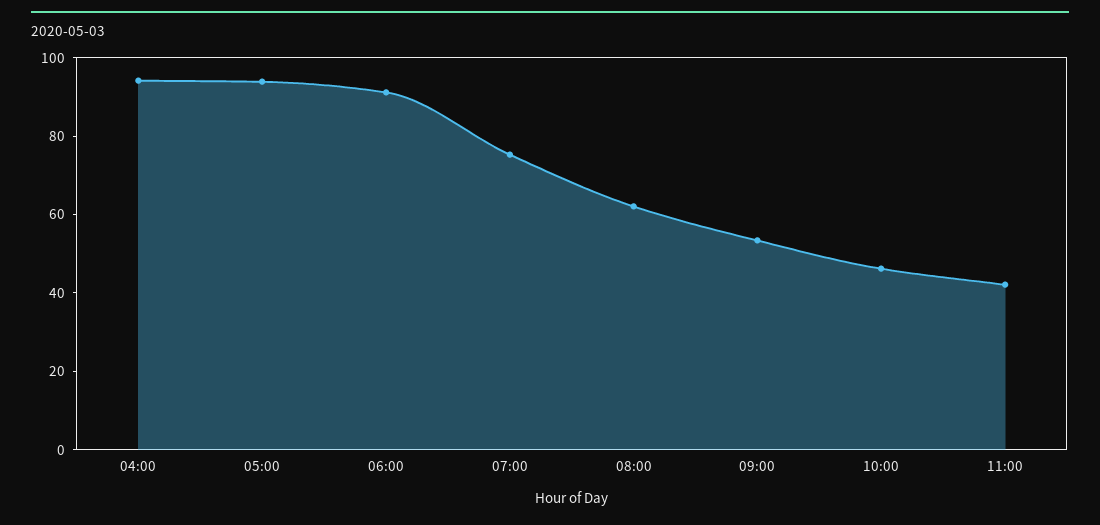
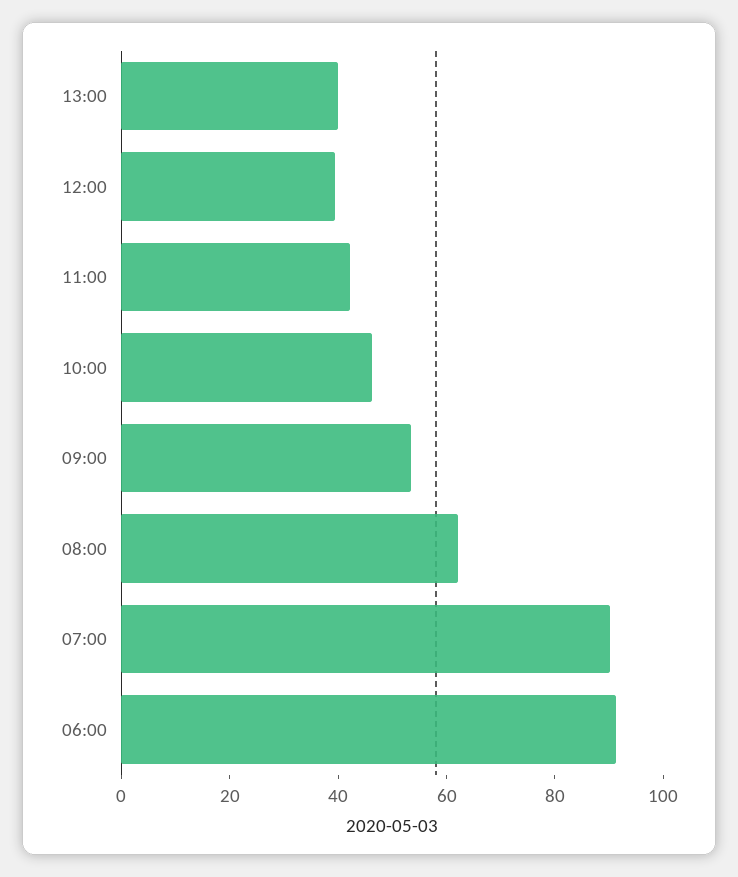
04:00: 95 -> none
05:00: 95 -> none
07:00: 75 -> 90
13:00: none -> 40
12:00: none -> 40

